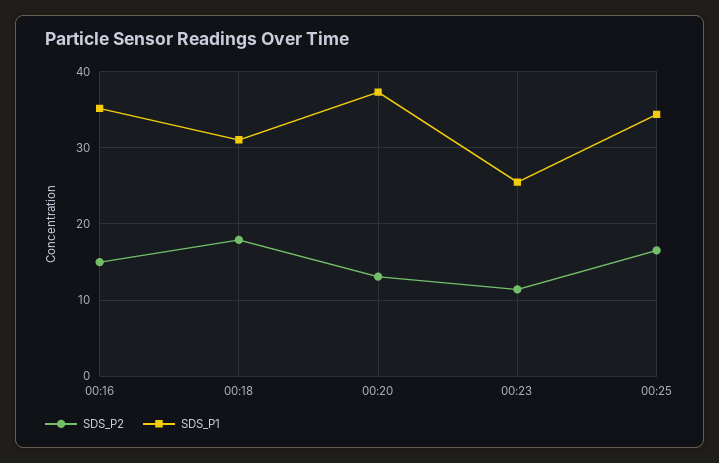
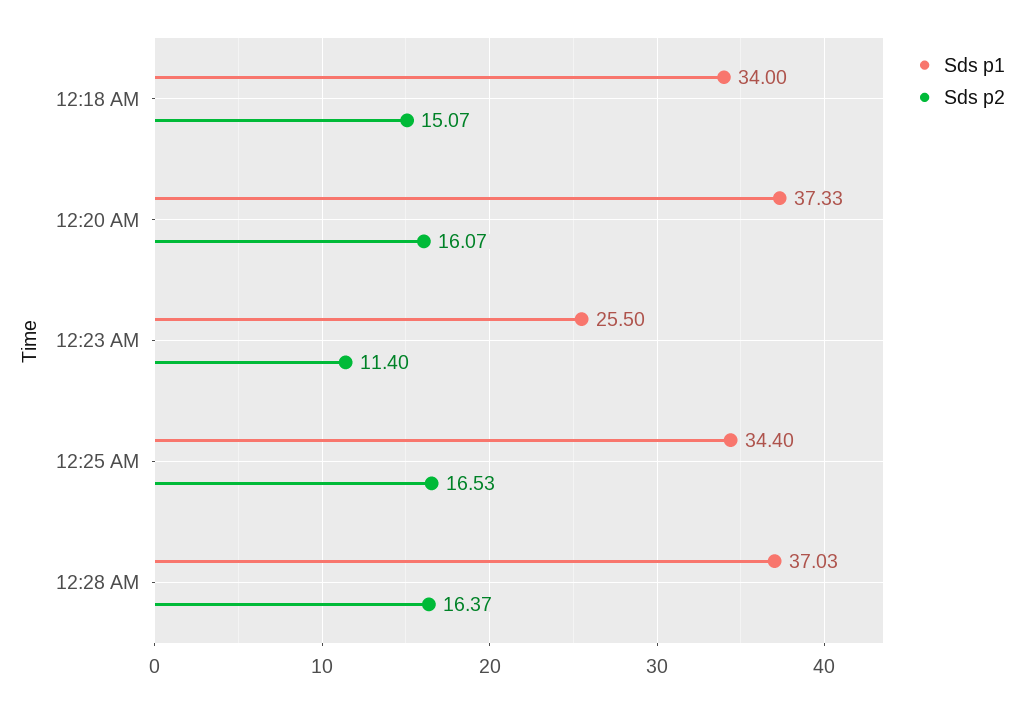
SDS_P2, 00:16: 15 -> none
SDS_P1, 00:16: 35 -> none
SDS_P2, 00:18: 18 -> 15.07
SDS_P1, 00:18: 31 -> 34
SDS_P2, 00:20: 13 -> 16.07
SDS_P1, 12:28 AM: none -> 37.03
SDS_P2, 12:28 AM: none -> 16.37

